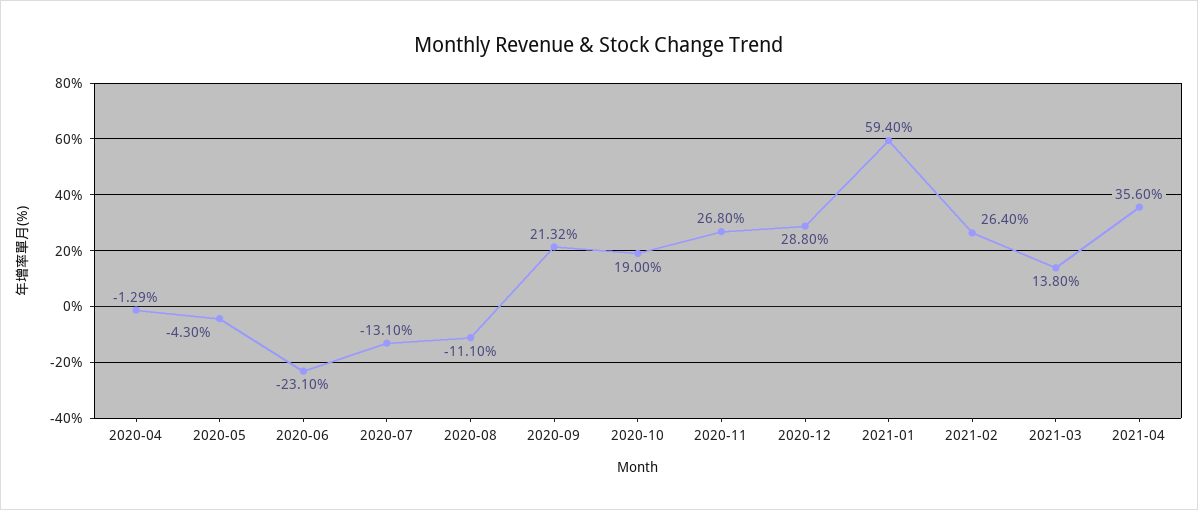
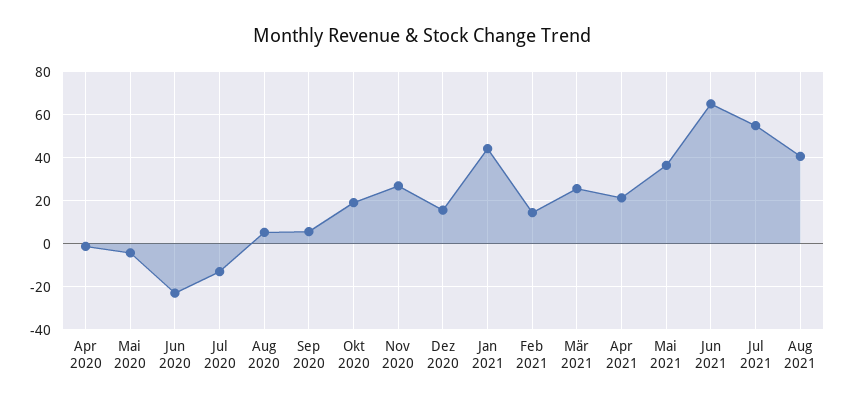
2020-08: -11.1 -> 5
2020-09: 21.32 -> 5
2020-12: 28.8 -> 15
2021-01: 59.4 -> 45
2021-02: 26.4 -> 15
2021-03: 13.8 -> 25
2021-04: 35.6 -> 20
Mai 2021: none -> 35
Jun 2021: none -> 65
Jul 2021: none -> 55
Aug 2021: none -> 40

